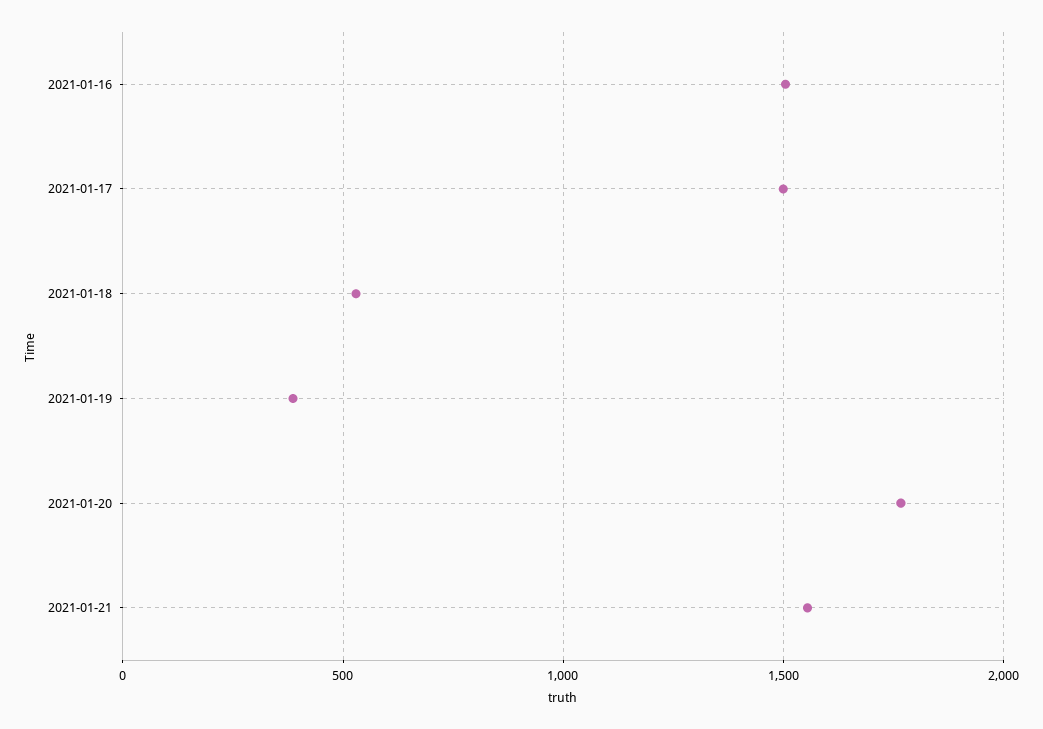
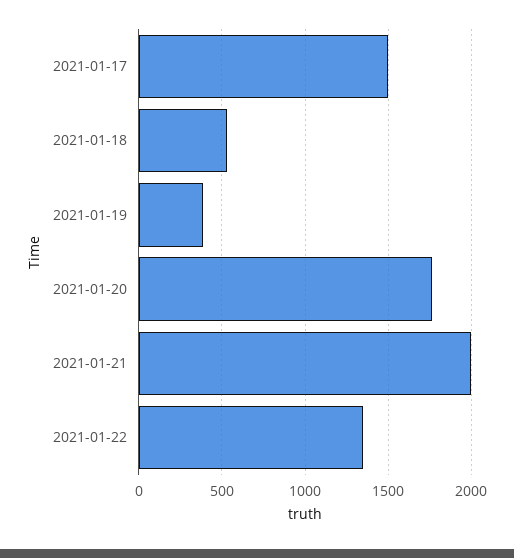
2021-01-16: 1500 -> none
2021-01-21: 1550 -> 2000
2021-01-22: none -> 1350

